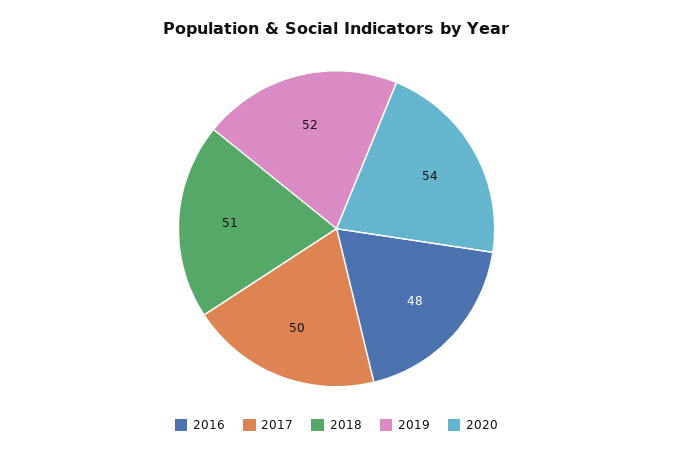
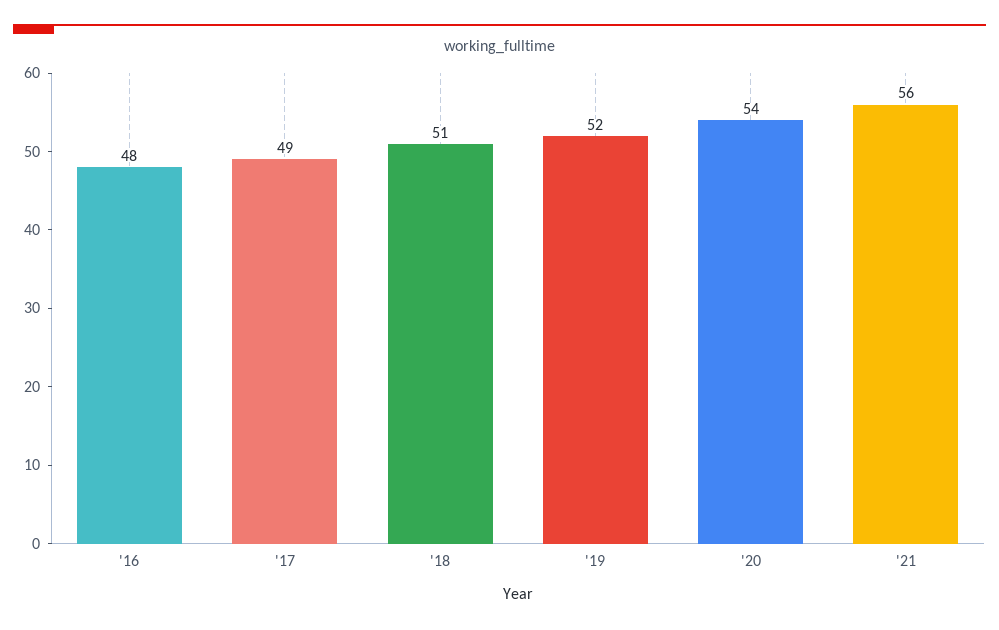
2017: 50 -> 49
'21: none -> 56

